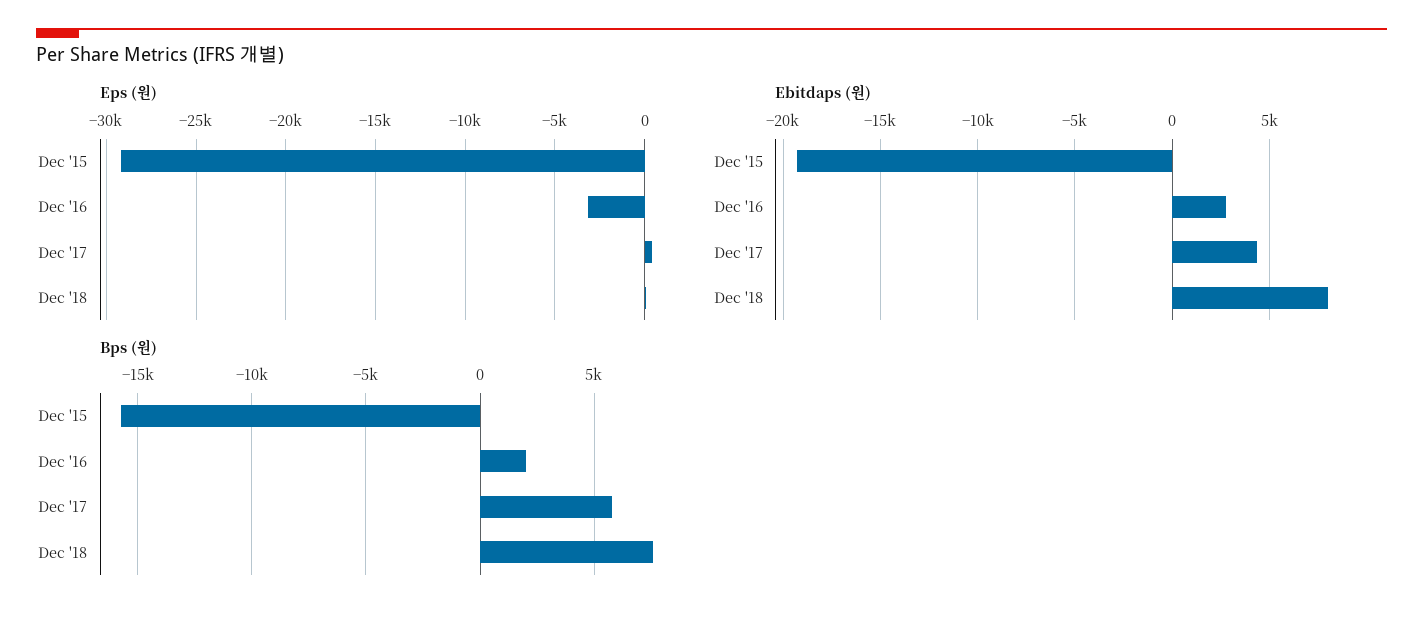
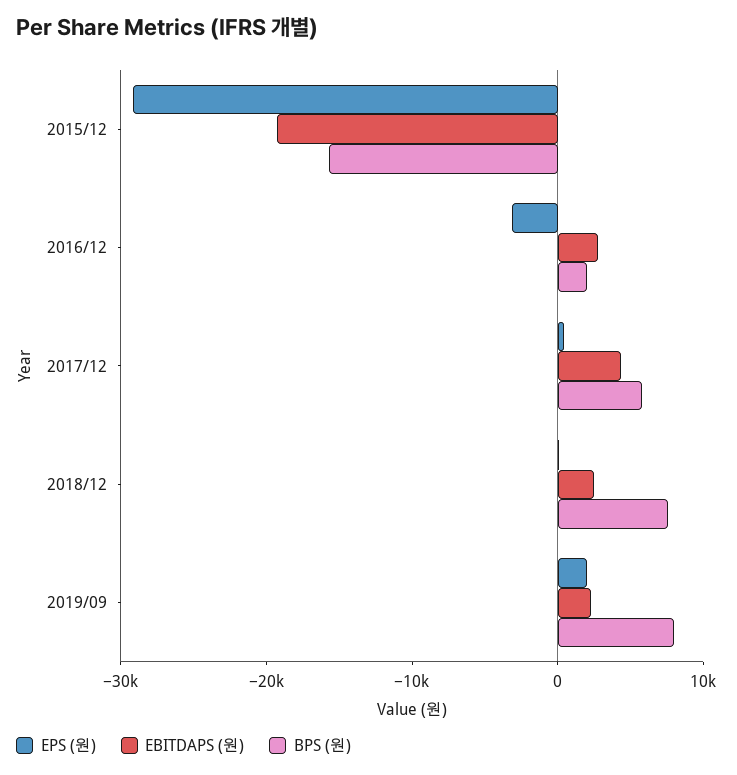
Ebitdaps (원), Dec '18: 8000 -> 2000
Eps (원), 2019/09: none -> 2000
Ebitdaps (원), 2019/09: none -> 2000
Bps (원), 2019/09: none -> 8000

